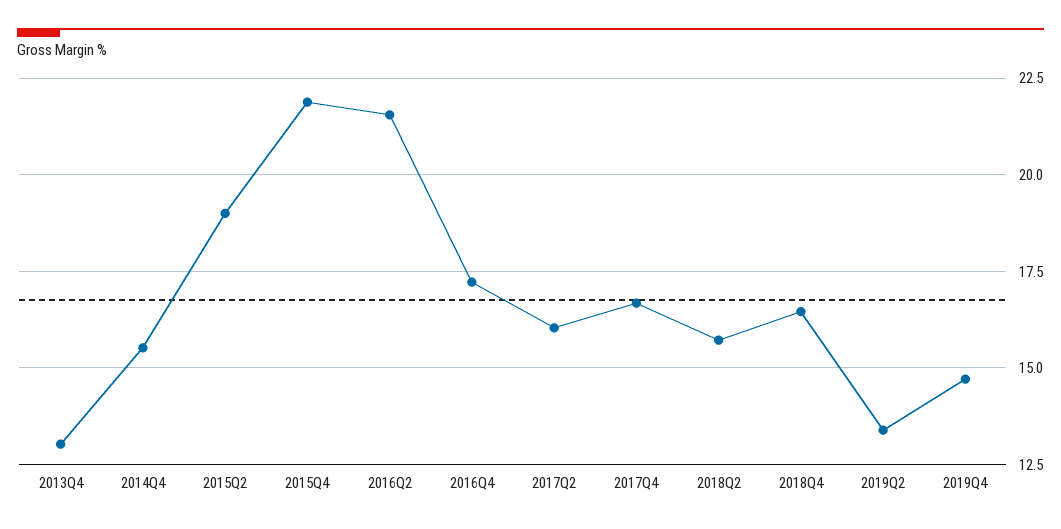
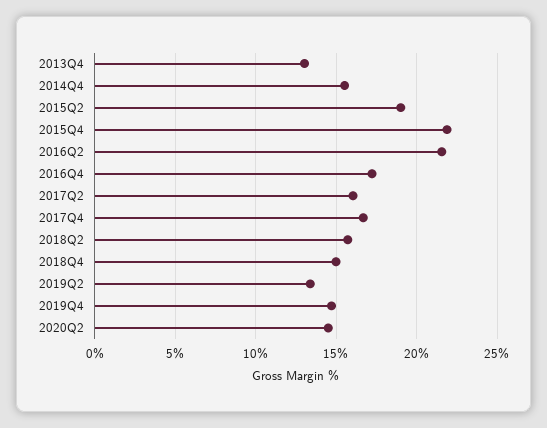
2018Q4: 16.5 -> 15
2020Q2: none -> 14.5

